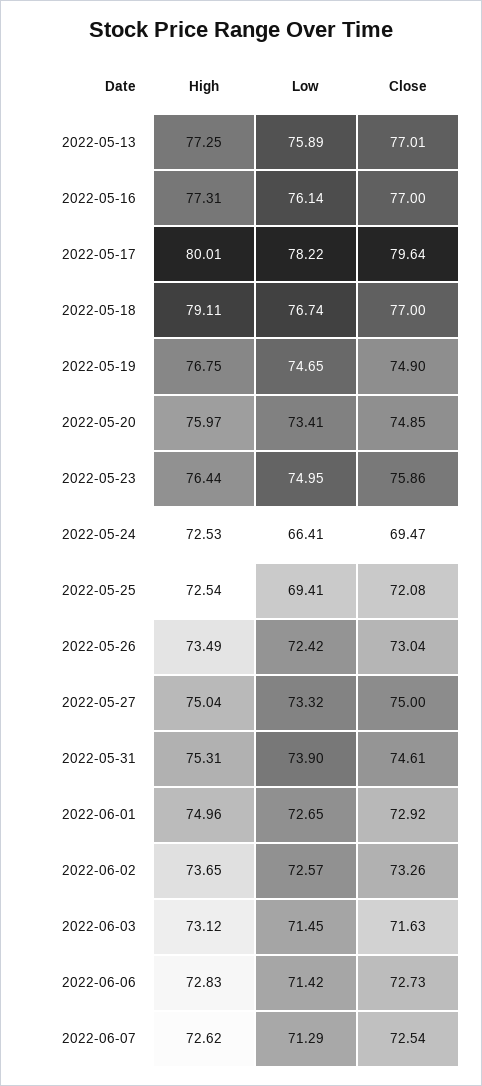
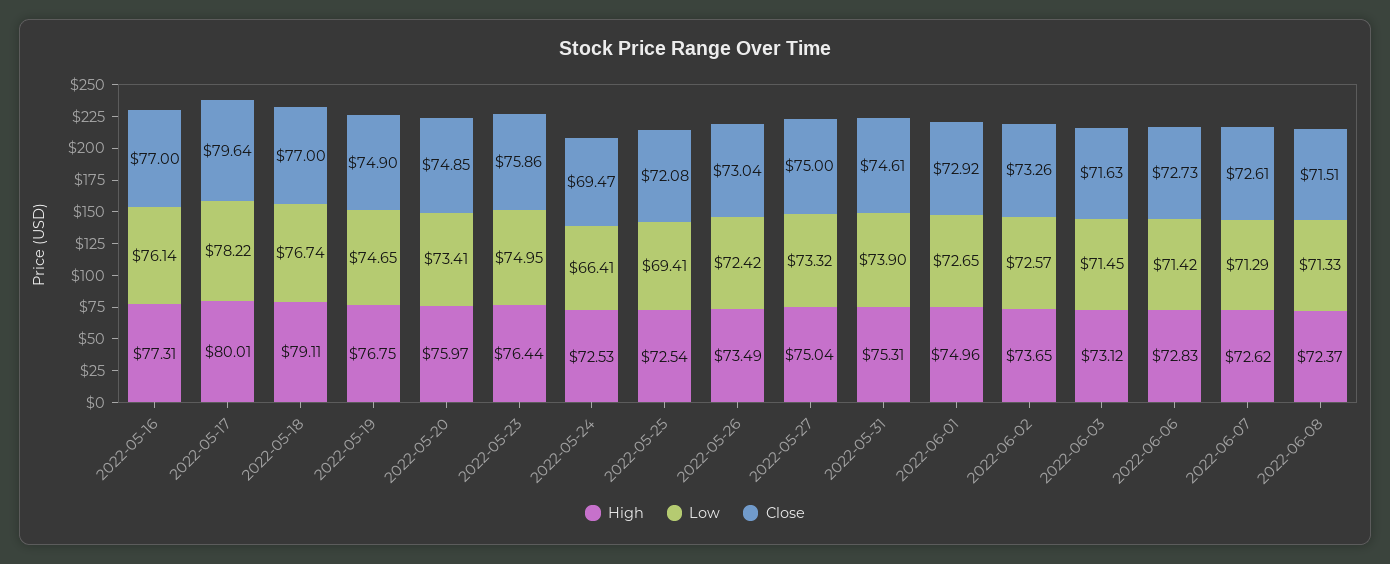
High, 2022-05-13: 77.25 -> none
Low, 2022-05-13: 75.89 -> none
Close, 2022-05-13: 77.01 -> none
Close, 2022-06-07: 72.54 -> 72.61
High, 2022-06-08: none -> 72.37
Low, 2022-06-08: none -> 71.33
Close, 2022-06-08: none -> 71.51

